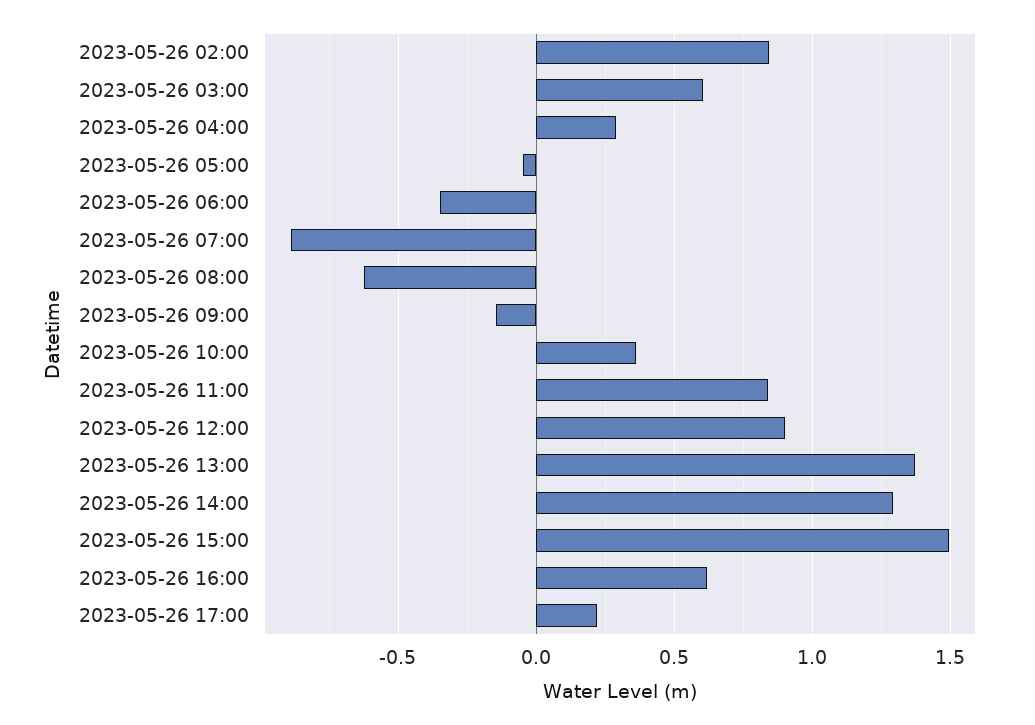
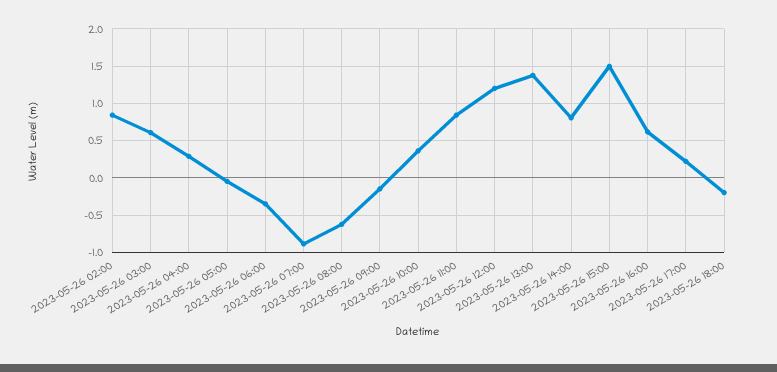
2023-05-26 12:00: 0.9 -> 1.2
2023-05-26 14:00: 1.3 -> 0.8
2023-05-26 18:00: none -> -0.2

